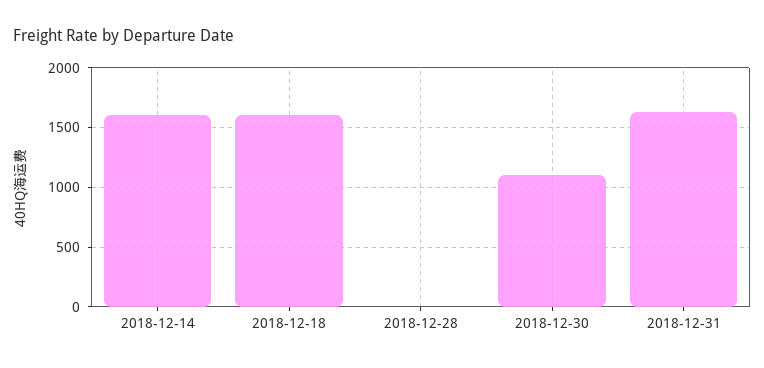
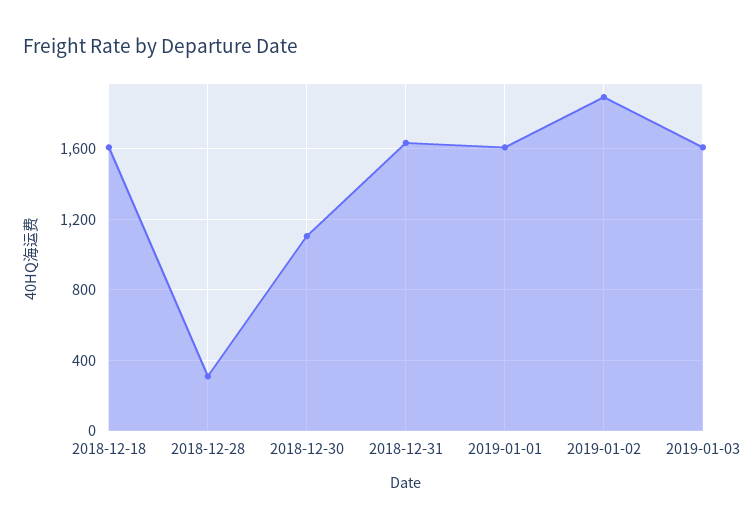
2018-12-14: 1600 -> none
2018-12-28: 0 -> 300
2019-01-01: none -> 1600
2019-01-02: none -> 1900
2019-01-03: none -> 1600

